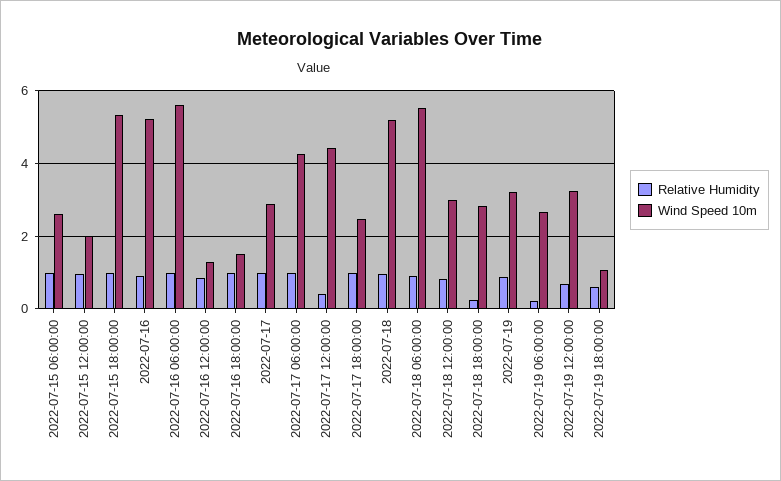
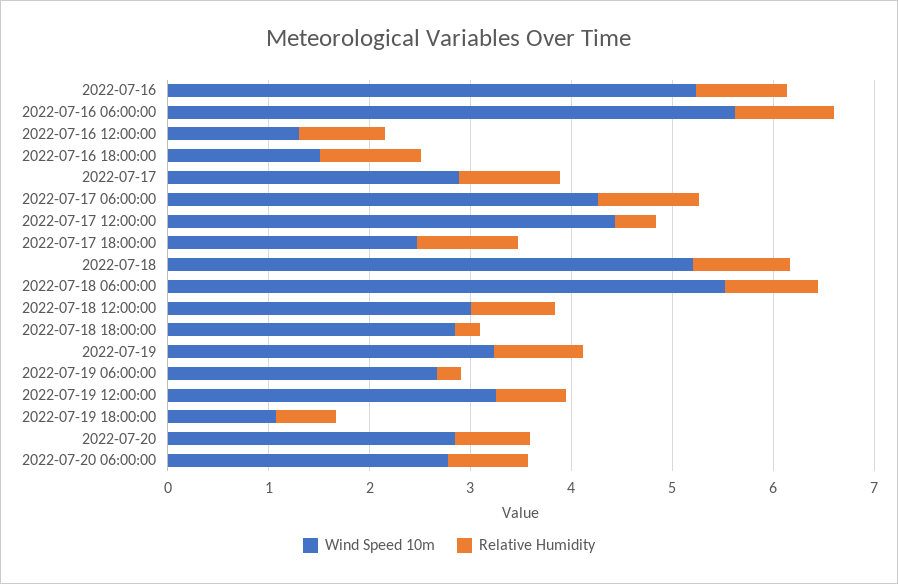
Relative Humidity, 2022-07-15 06:00:00: 1 -> none
Wind Speed 10m, 2022-07-15 06:00:00: 2.6 -> none
Relative Humidity, 2022-07-15 12:00:00: 1 -> none
Wind Speed 10m, 2022-07-15 12:00:00: 2 -> none
Relative Humidity, 2022-07-15 18:00:00: 1 -> none
Wind Speed 10m, 2022-07-15 18:00:00: 5.4 -> none
Wind Speed 10m, 2022-07-20: none -> 2.8
Relative Humidity, 2022-07-20: none -> 0.8
Wind Speed 10m, 2022-07-20 06:00:00: none -> 2.8
Relative Humidity, 2022-07-20 06:00:00: none -> 0.8

